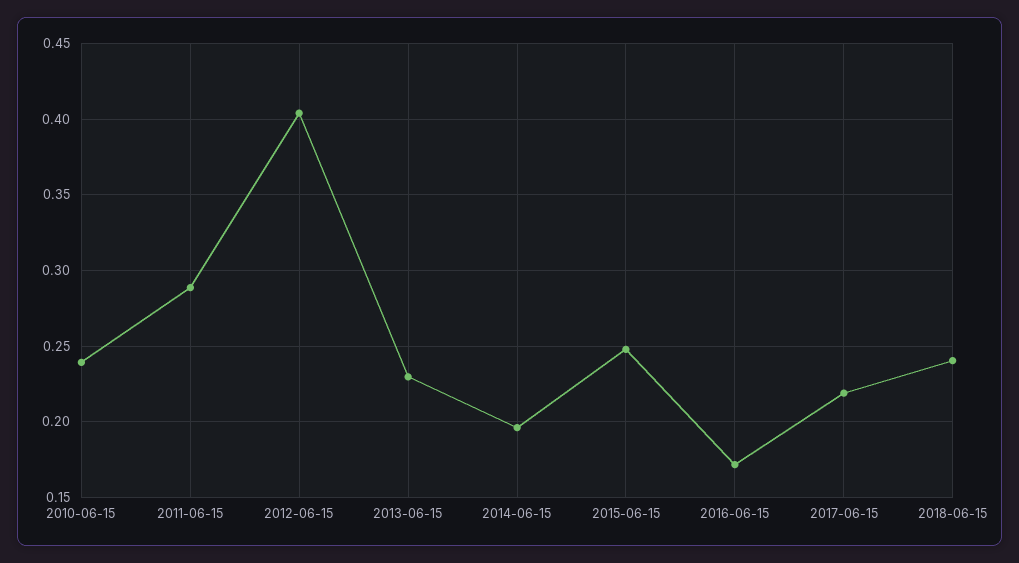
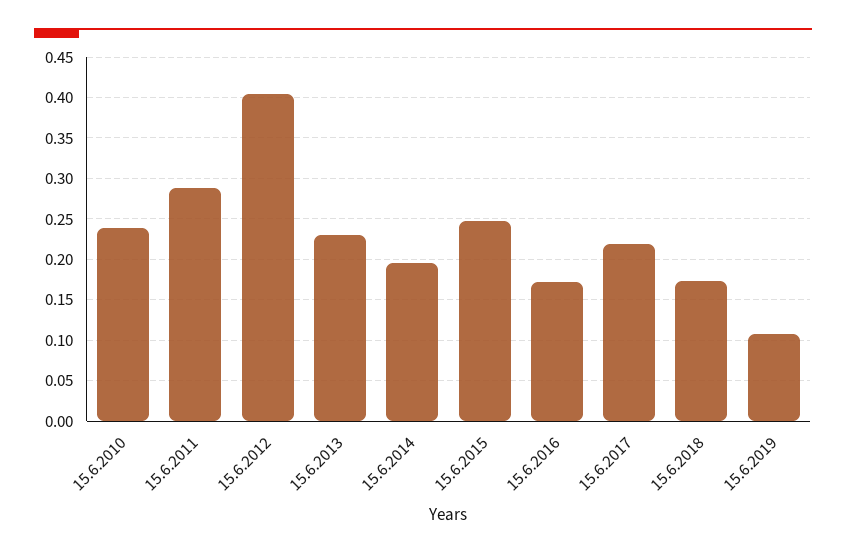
2018-06-15: 0.24 -> 0.17
15.6.2019: none -> 0.11

